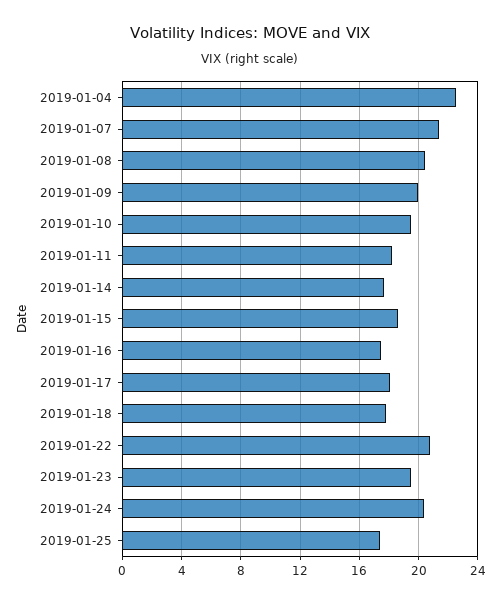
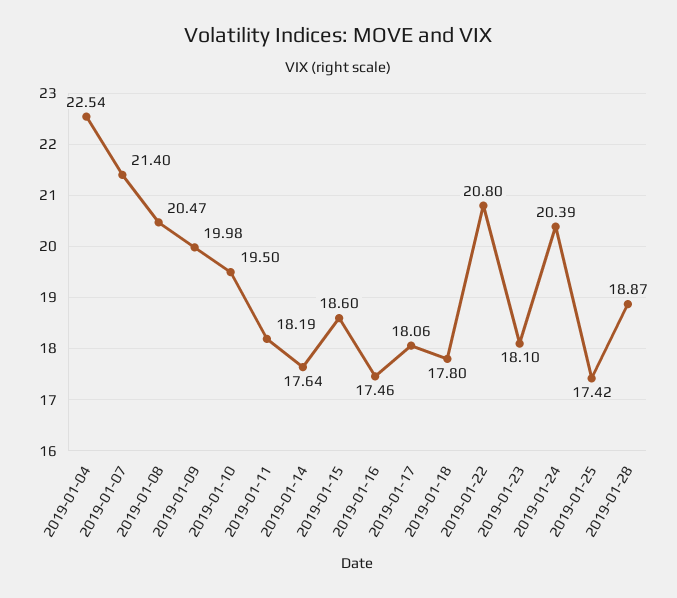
2019-01-23: 19.5 -> 18.1
2019-01-28: none -> 18.87

